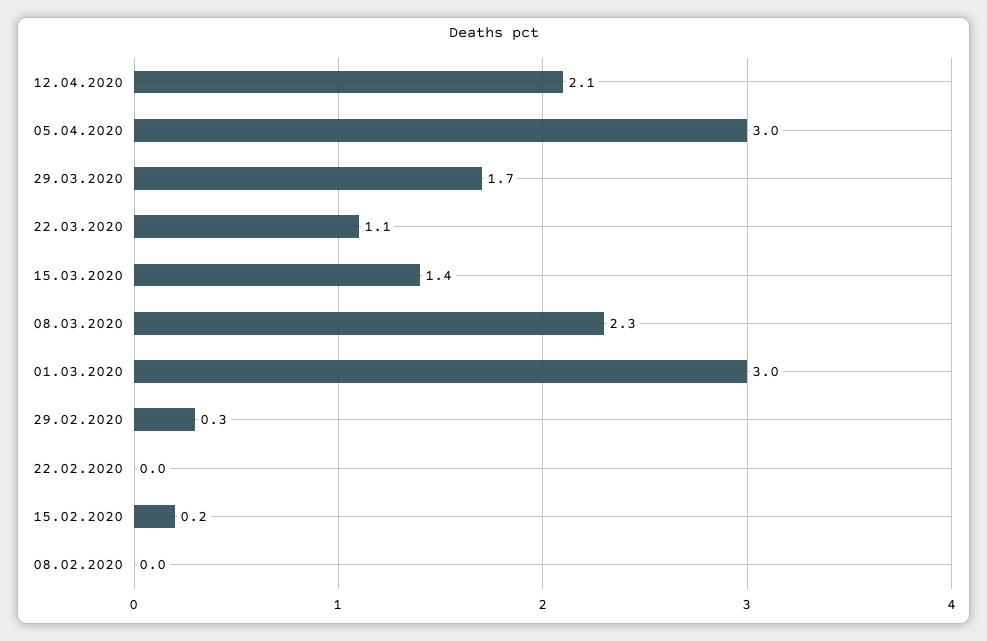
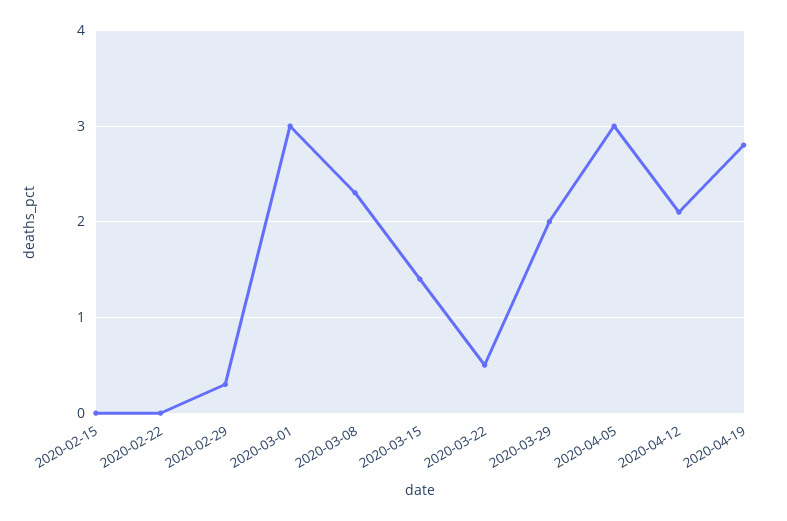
29.03.2020: 1.7 -> 2
22.03.2020: 1.1 -> 0.5
15.02.2020: 0.2 -> 0
08.02.2020: 0 -> none
2020-04-19: none -> 2.8

